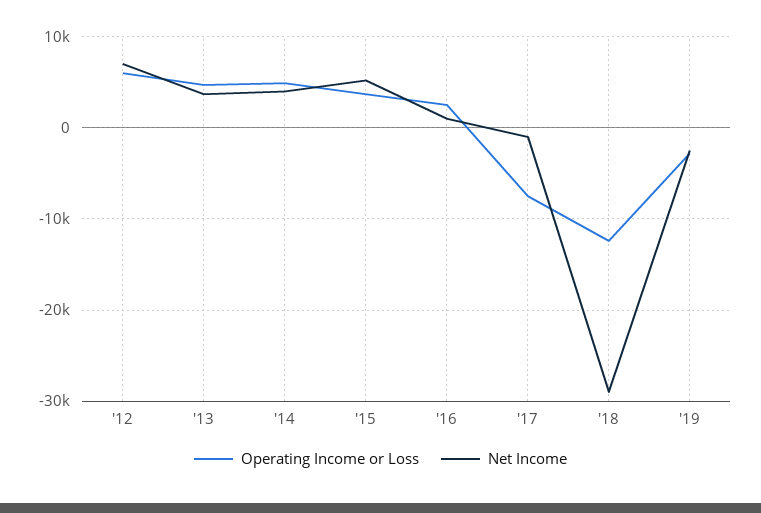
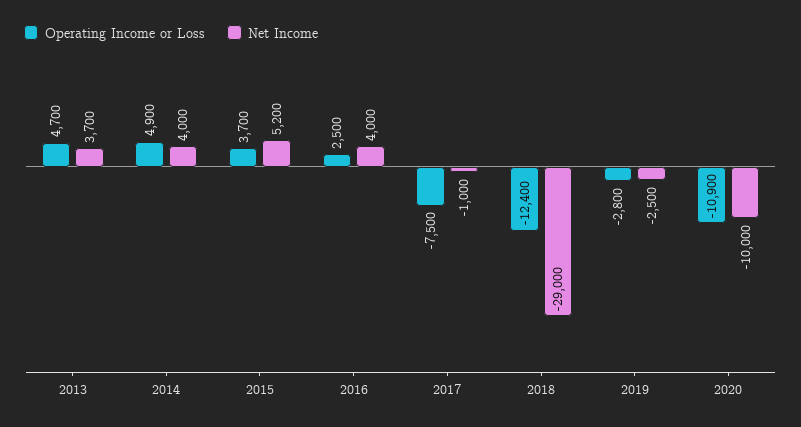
Operating Income or Loss, '12: 6000 -> none
Net Income, '12: 7000 -> none
Net Income, '16: 1000 -> 4000
Operating Income or Loss, 2020: none -> -10900
Net Income, 2020: none -> -10000

